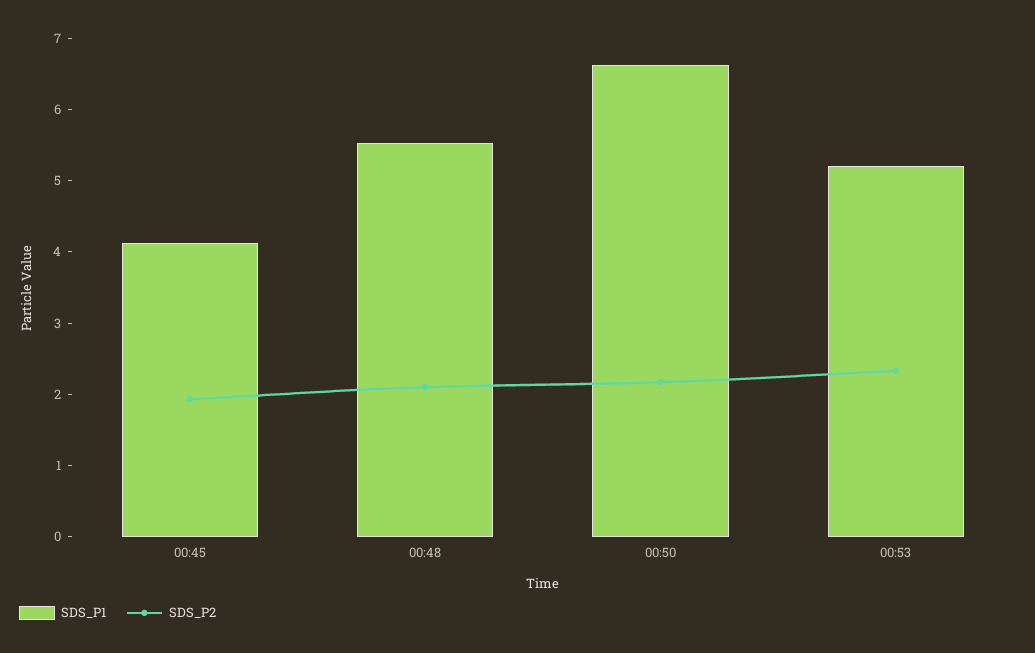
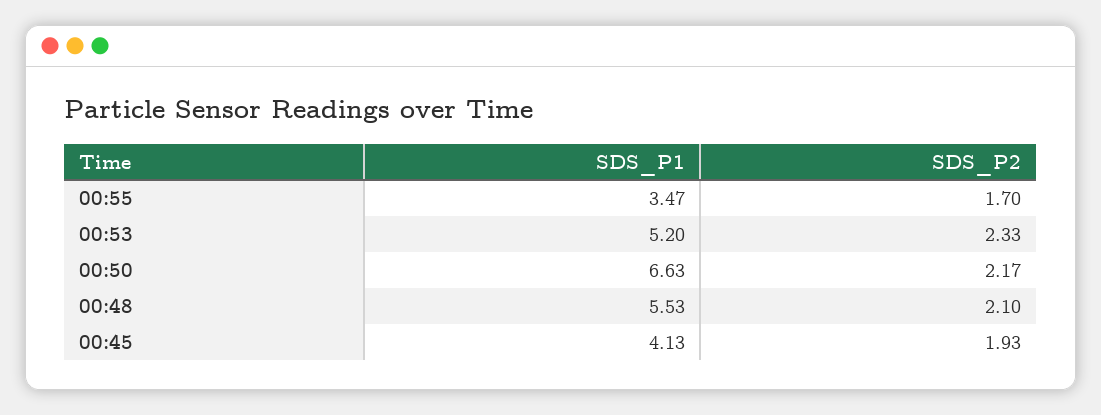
SDS_P1, 00:55: none -> 3.47
SDS_P2, 00:55: none -> 1.7

